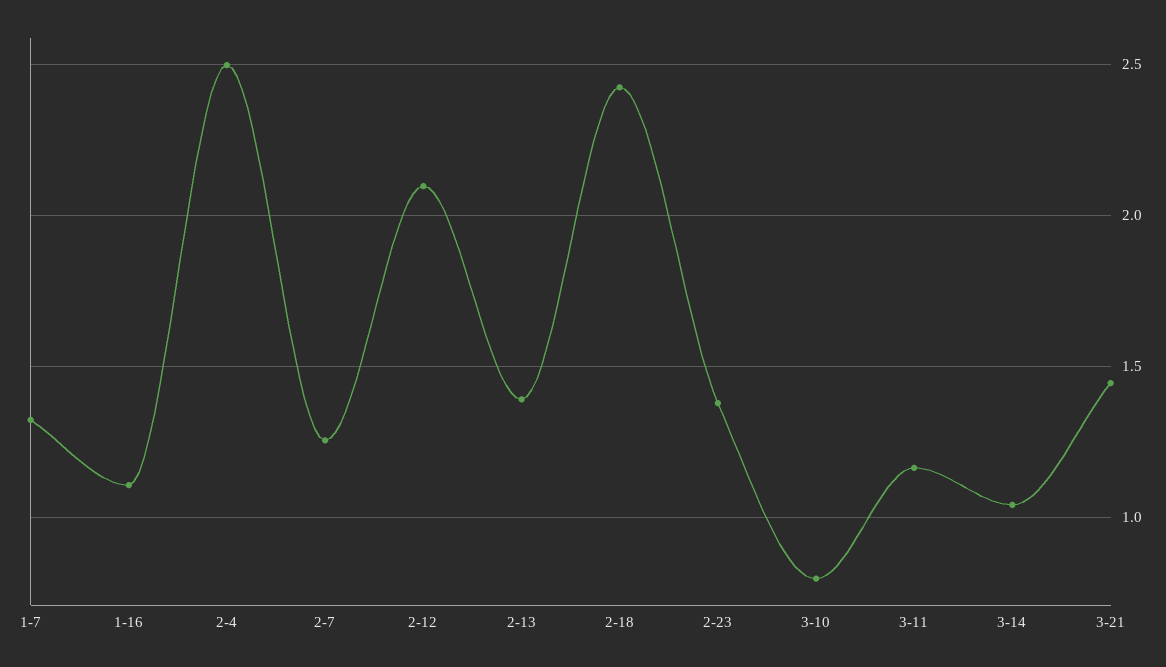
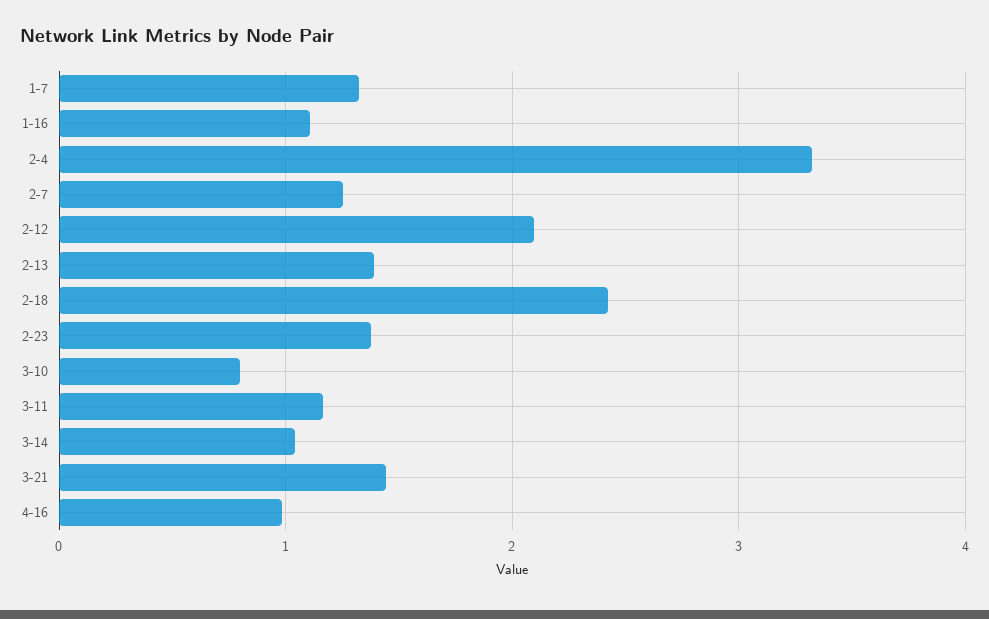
2-4: 2.5 -> 3.3
4-16: none -> 1

